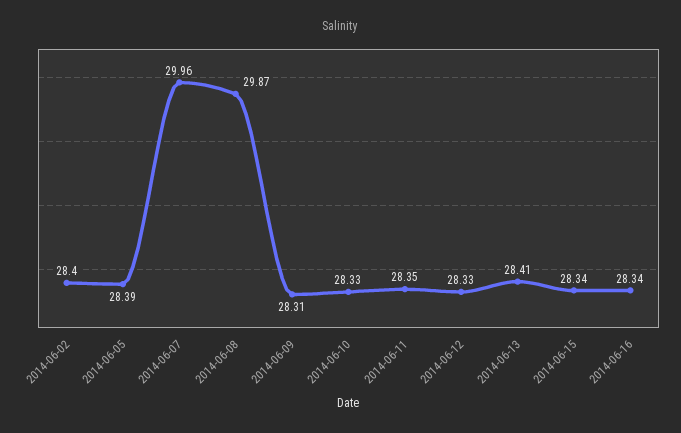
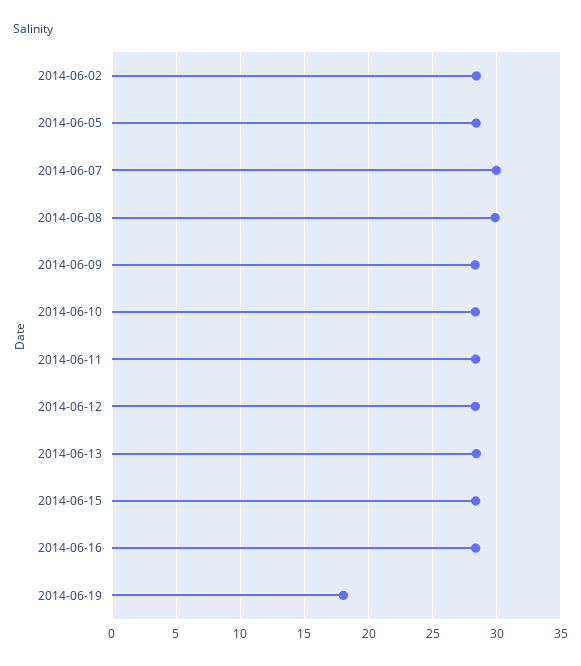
2014-06-19: none -> 18

